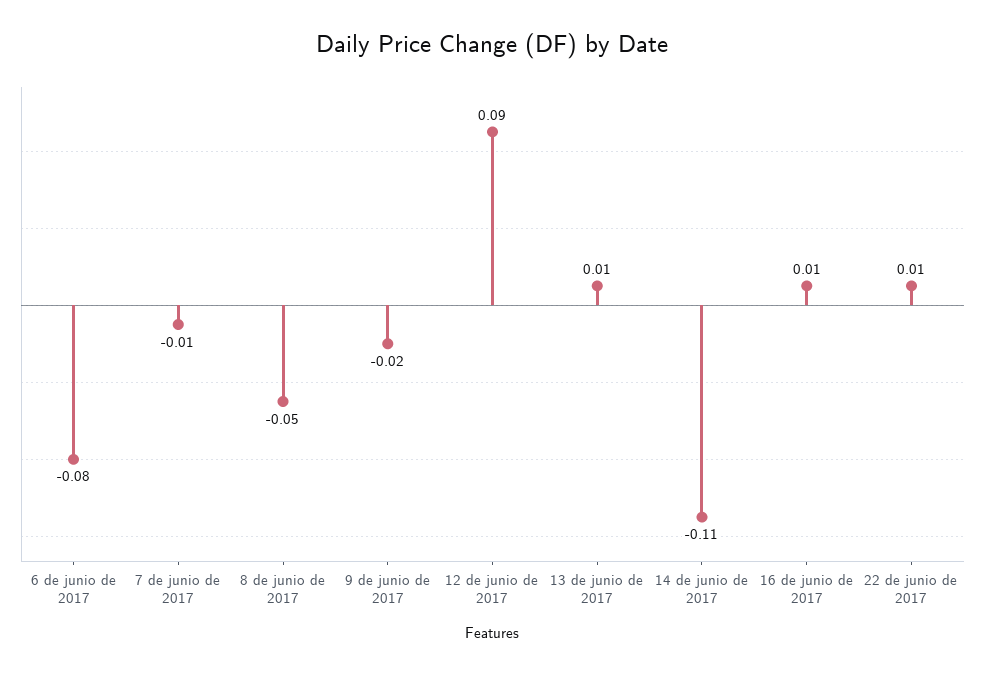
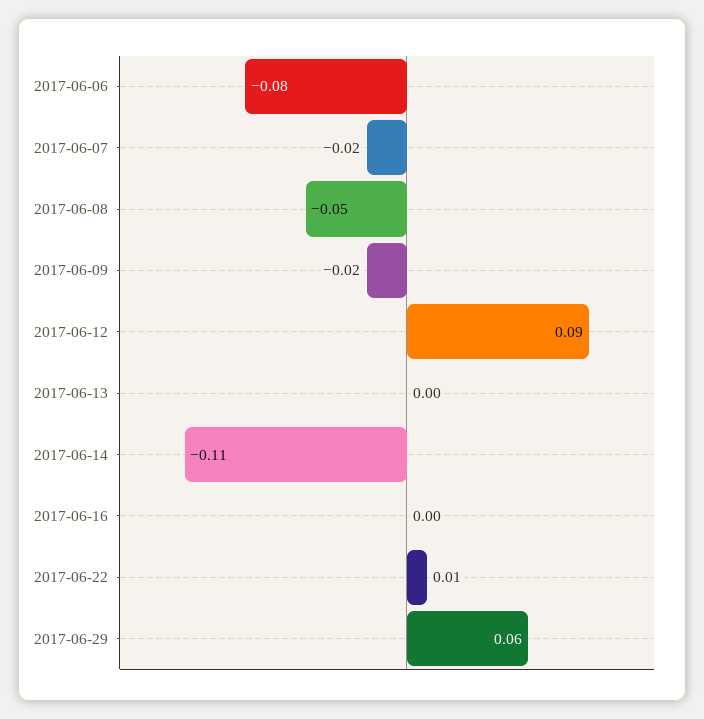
7 de junio de 2017: -0.01 -> -0.02
13 de junio de 2017: 0.01 -> 0
16 de junio de 2017: 0.01 -> 0
2017-06-29: none -> 0.06

